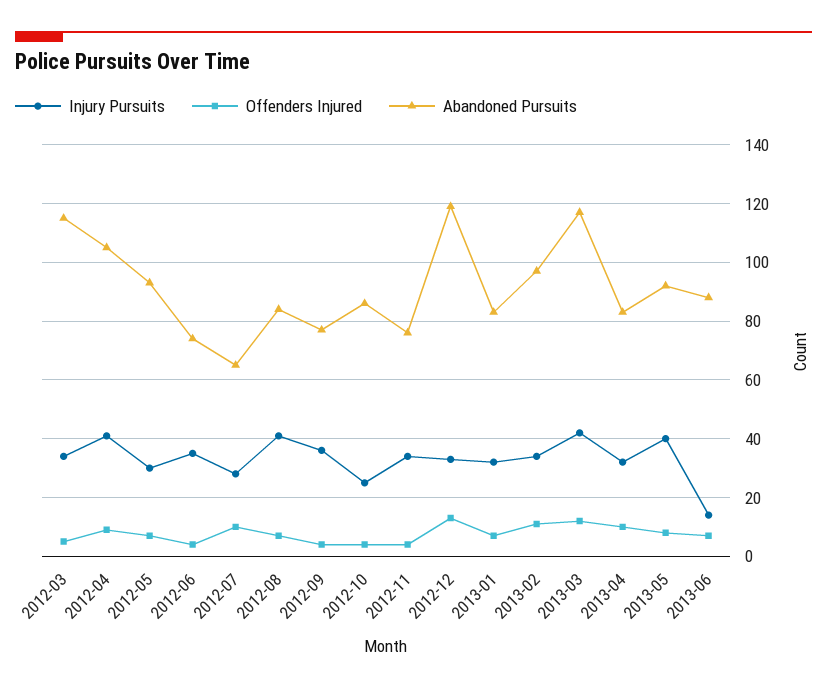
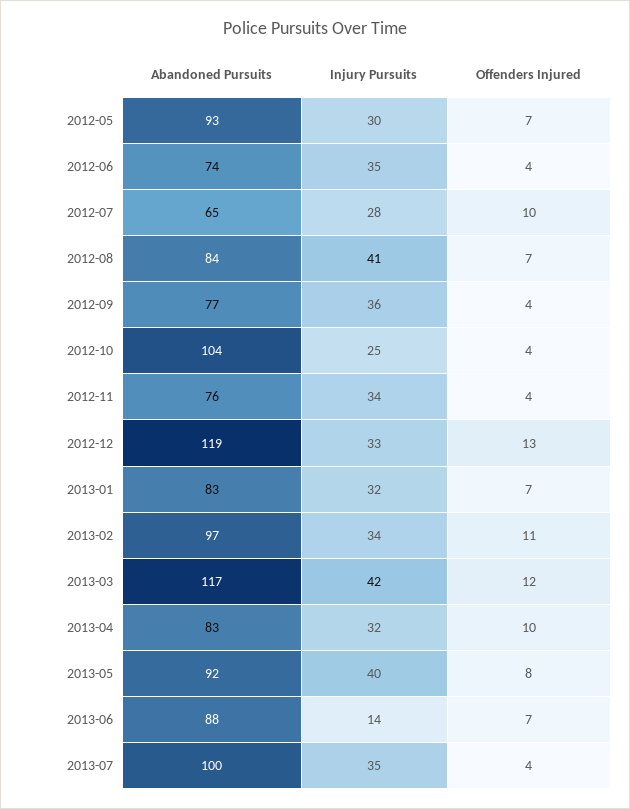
Injury Pursuits, 2012-03: 35 -> none
Offenders Injured, 2012-03: 5 -> none
Abandoned Pursuits, 2012-03: 115 -> none
Injury Pursuits, 2012-04: 40 -> none
Offenders Injured, 2012-04: 10 -> none
Abandoned Pursuits, 2012-04: 105 -> none
Abandoned Pursuits, 2012-10: 85 -> 104
Abandoned Pursuits, 2013-07: none -> 100
Injury Pursuits, 2013-07: none -> 35
Offenders Injured, 2013-07: none -> 4

